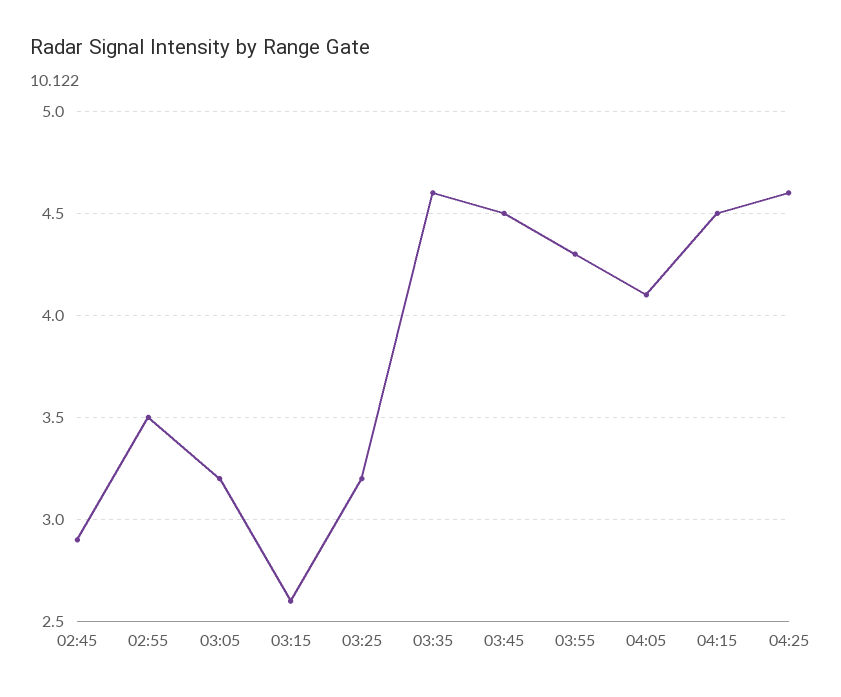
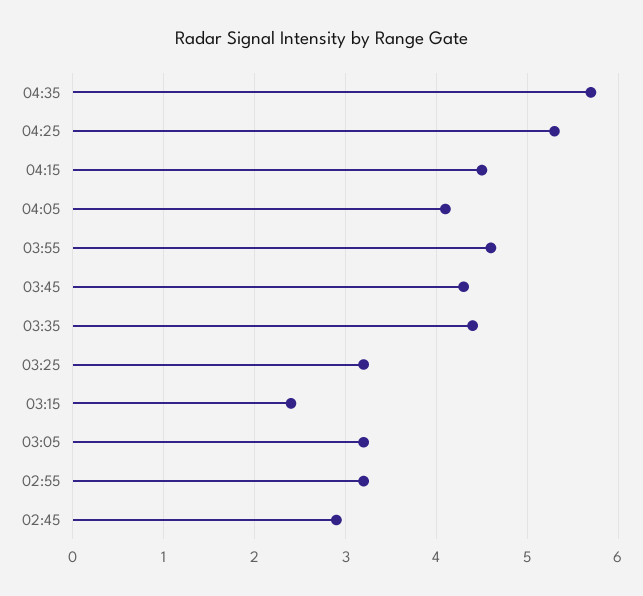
02:55: 3.5 -> 3.2
03:15: 2.6 -> 2.4
03:35: 4.6 -> 4.4
03:45: 4.5 -> 4.3
03:55: 4.3 -> 4.6
04:25: 4.6 -> 5.3
04:35: none -> 5.7

